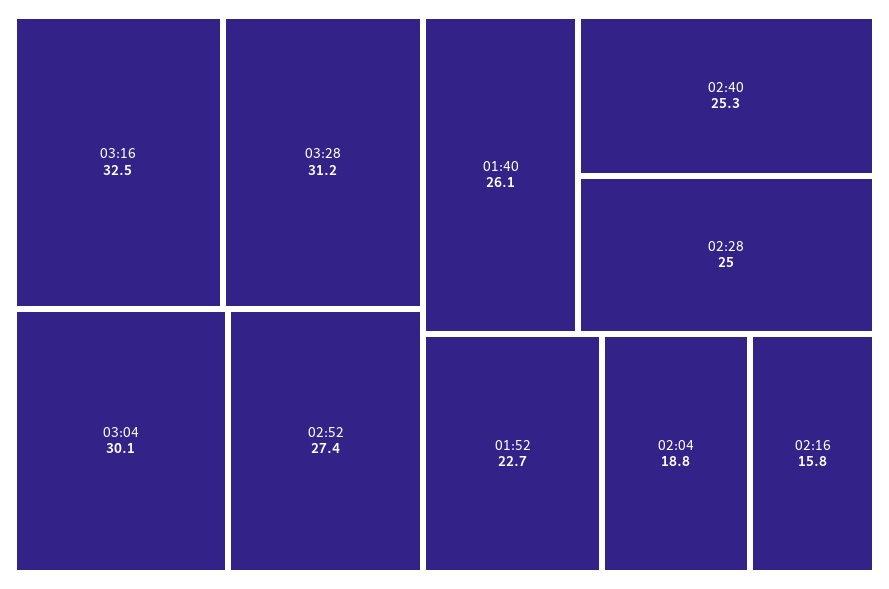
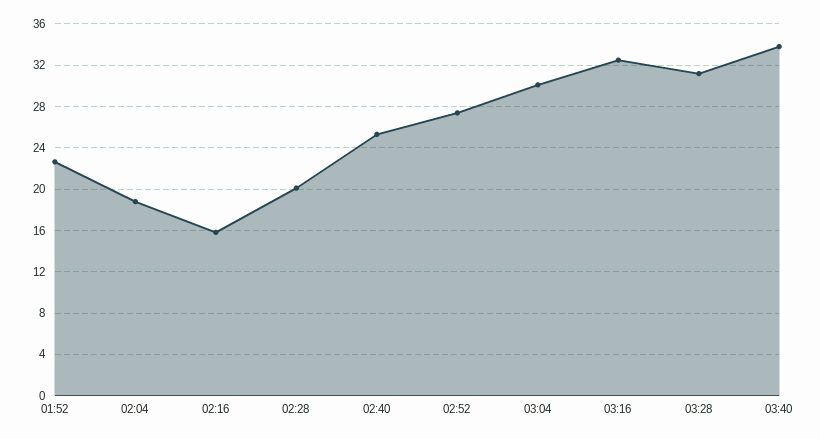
01:40: 26.1 -> none
02:28: 25 -> 20
03:40: none -> 34

